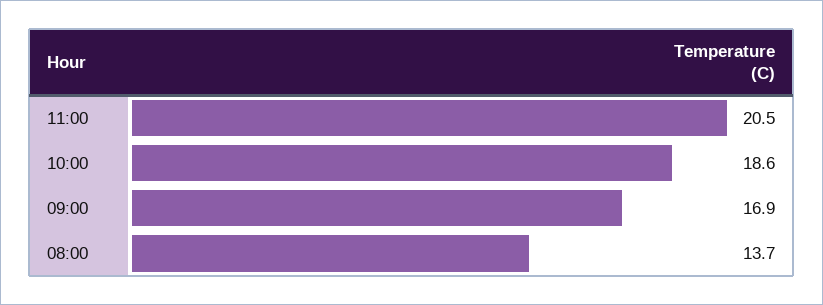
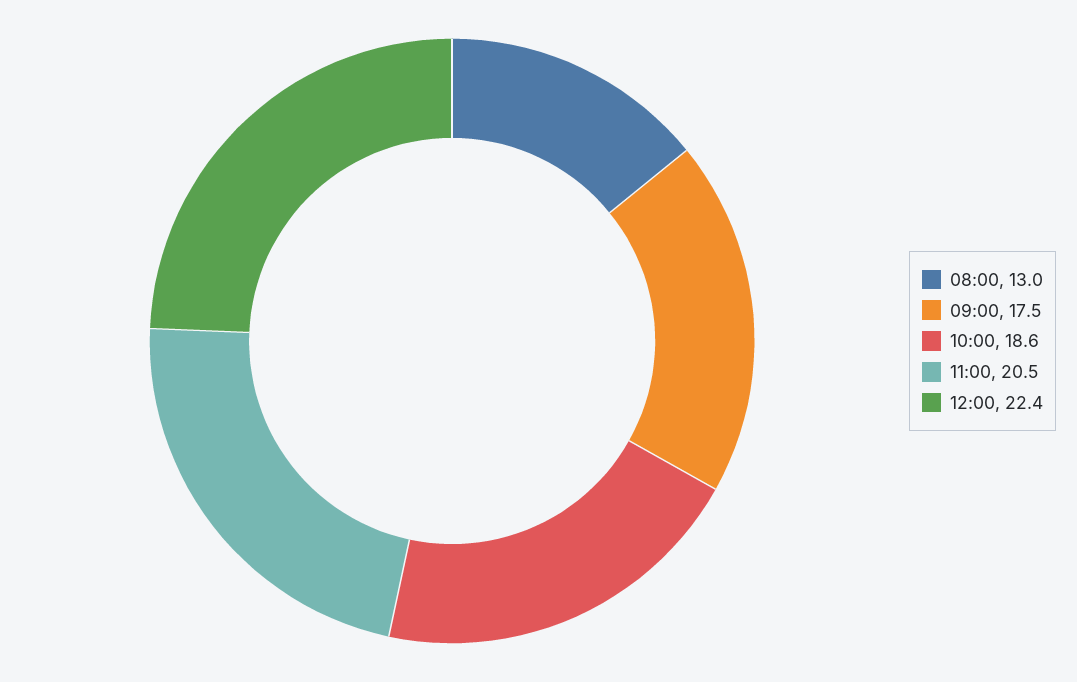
09:00: 16.9 -> 17.5
08:00: 13.7 -> 13
12:00: none -> 22.4

